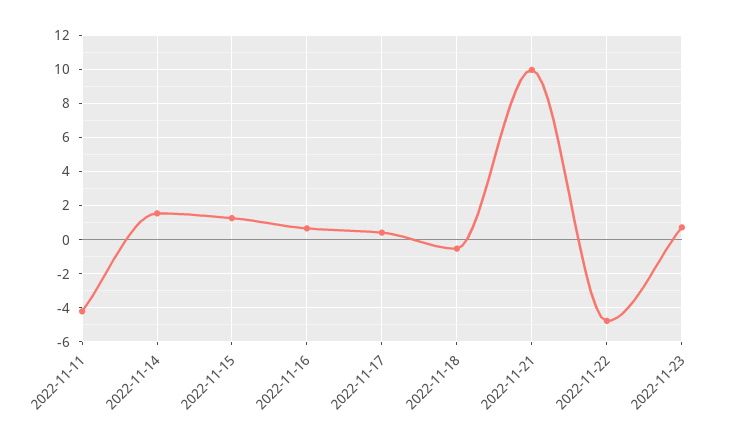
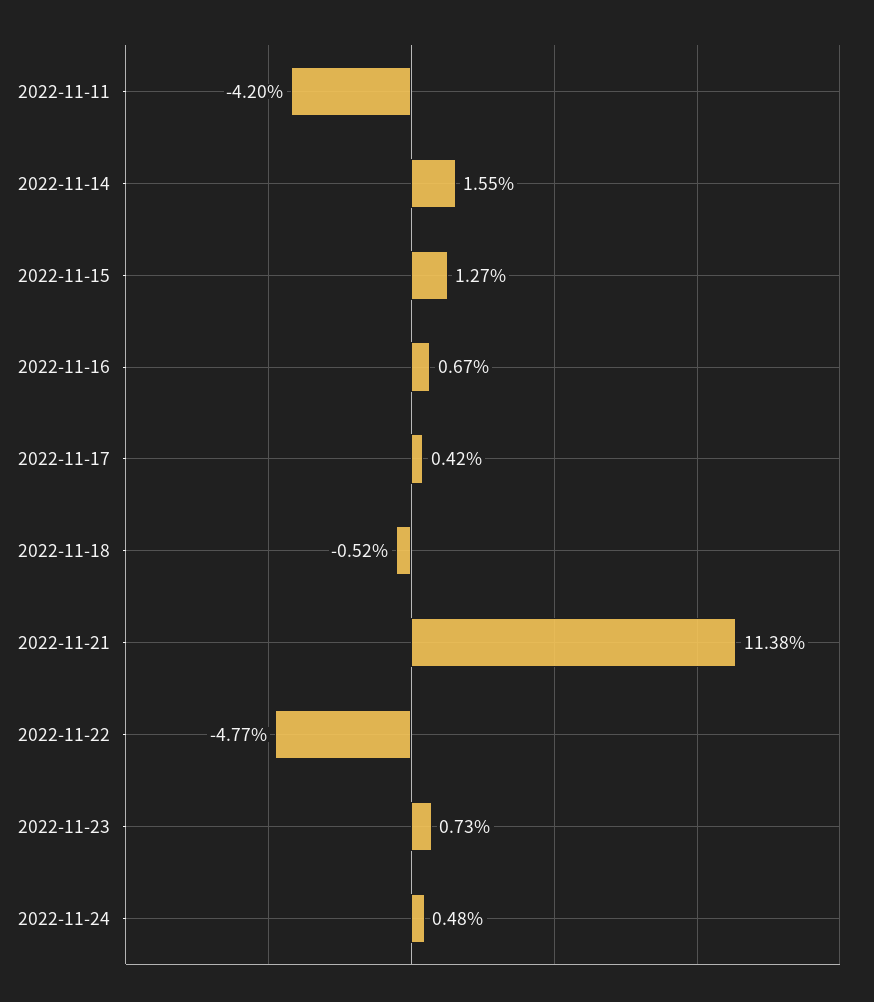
2022-11-21: 10 -> 11.38
2022-11-24: none -> 0.48

